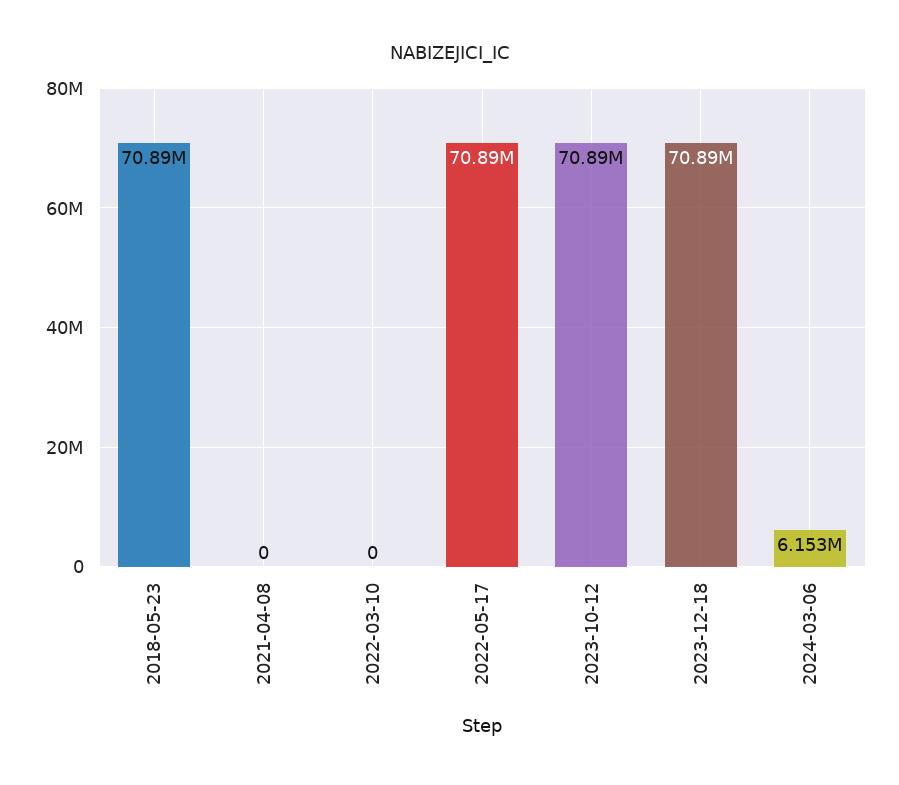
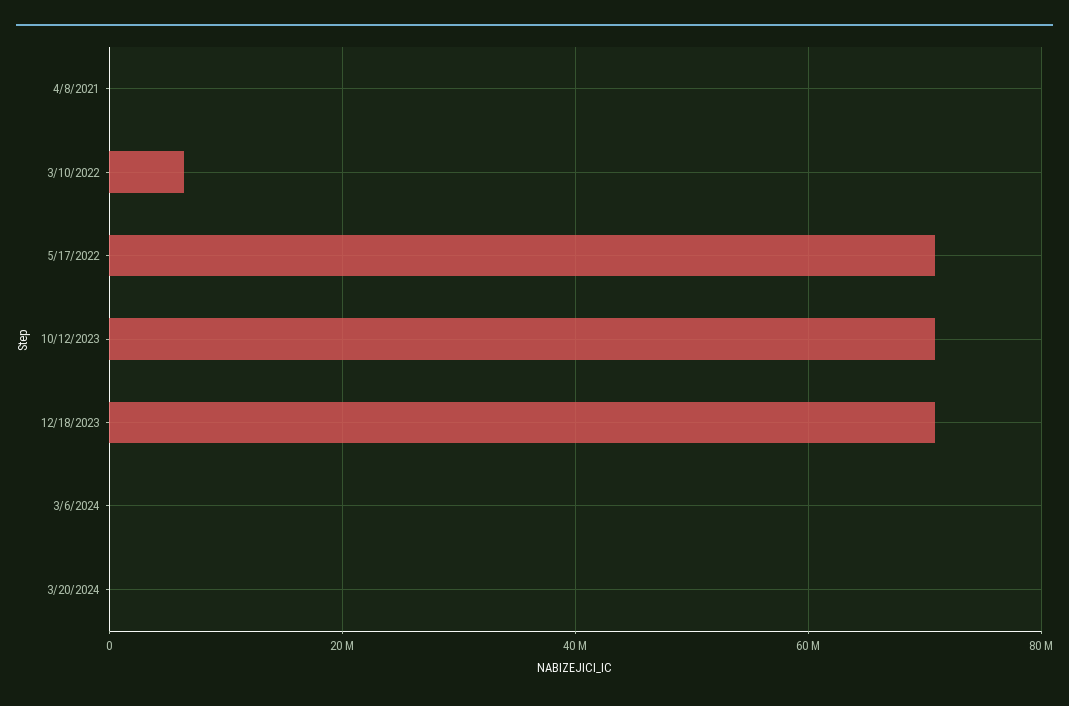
2018-05-23: 70890000 -> none
2022-03-10: 0 -> 6000000
2024-03-06: 6153000 -> 0
3/20/2024: none -> 0

